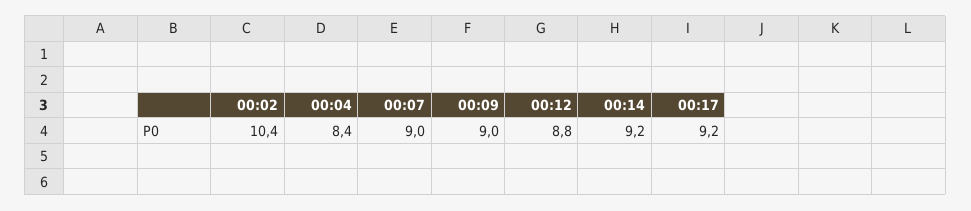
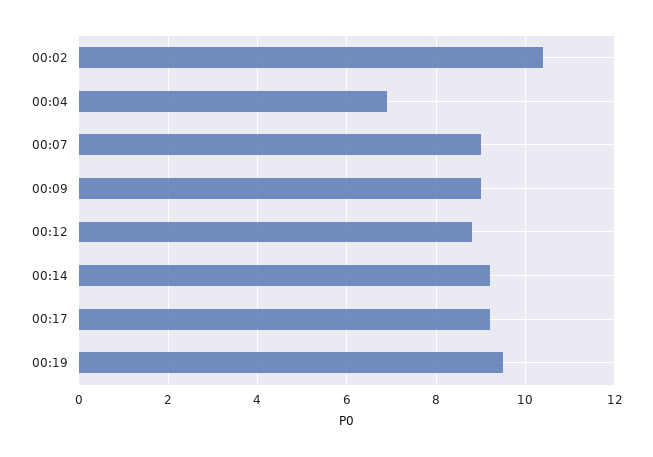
00:04: 8.4 -> 7
00:19: none -> 9.5

